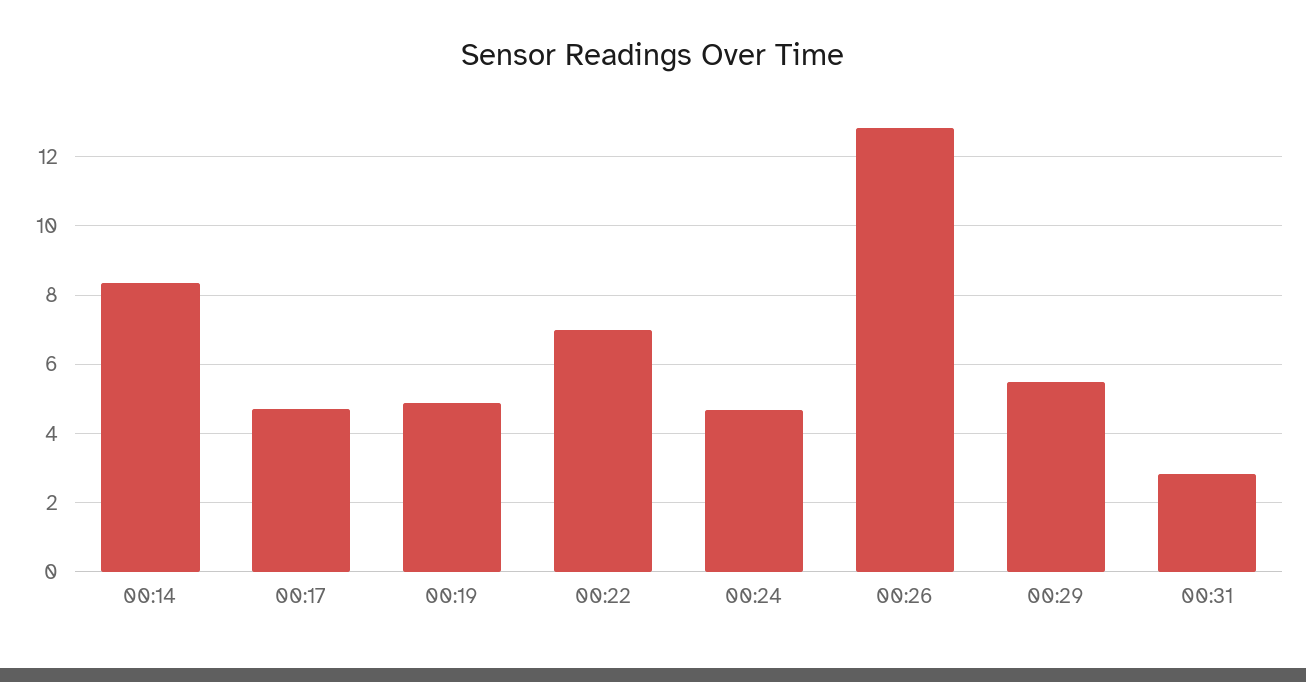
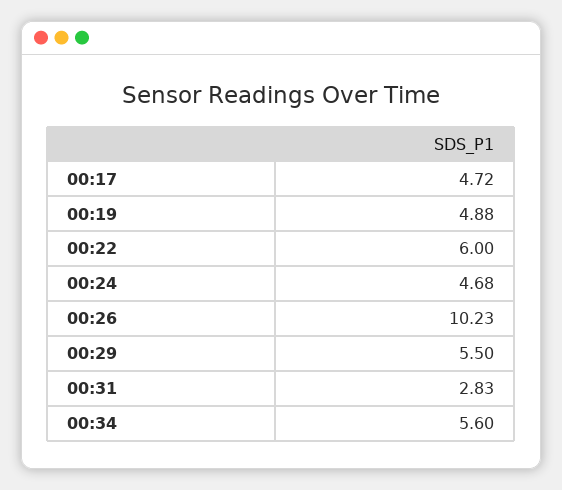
00:14: 8.4 -> none
00:22: 7 -> 6
00:26: 12.8 -> 10.23
00:34: none -> 5.6

